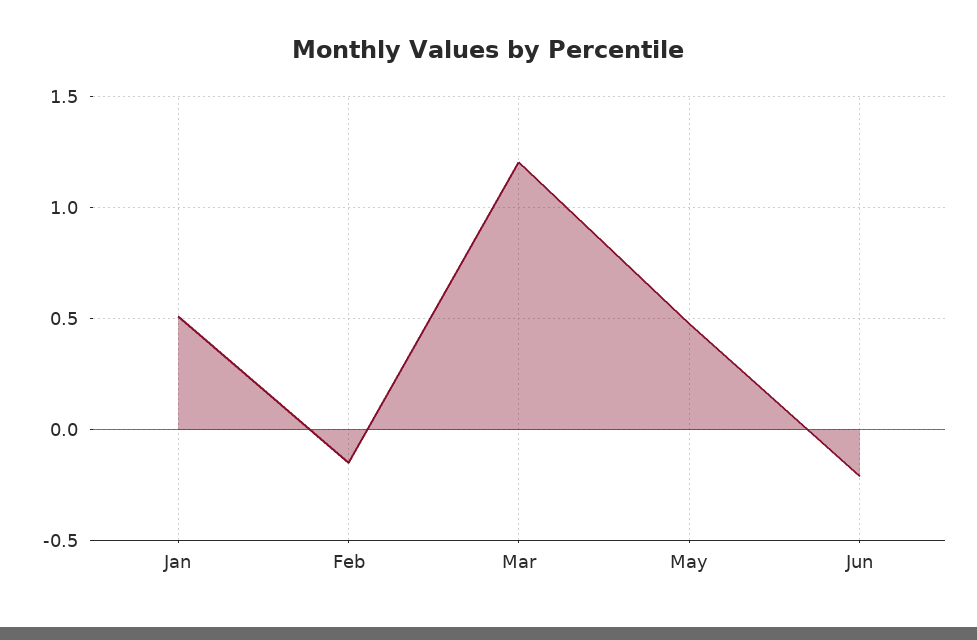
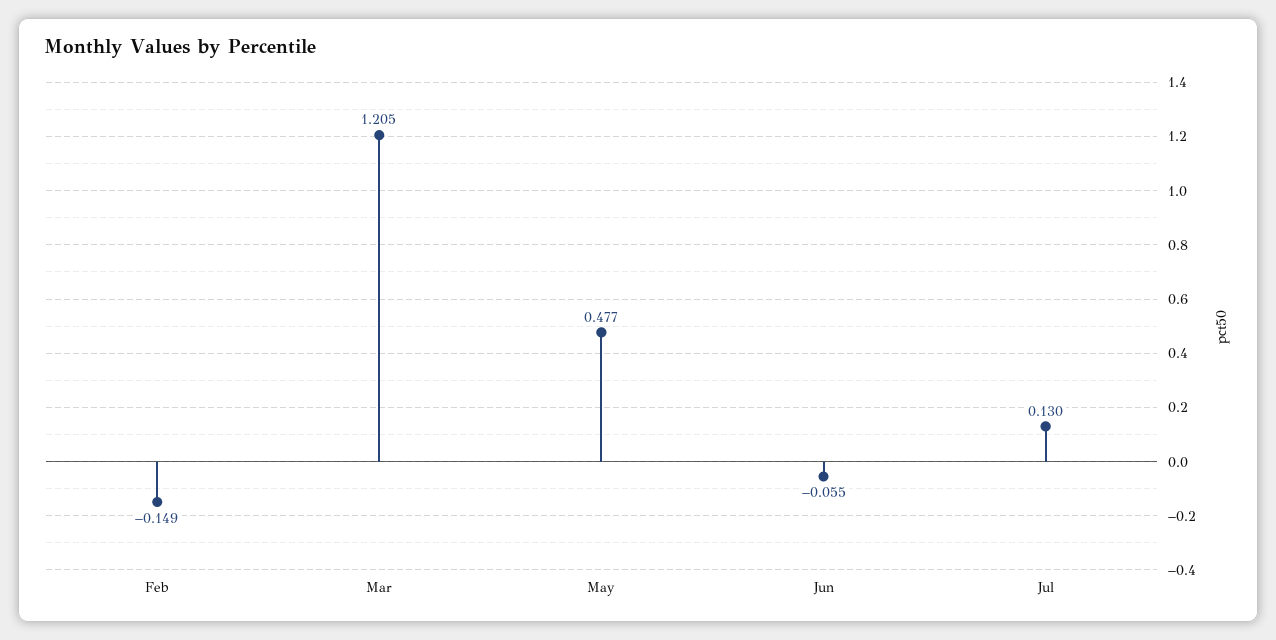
Jan: 0.5 -> none
Jun: -0.2 -> -0.055
Jul: none -> 0.13

